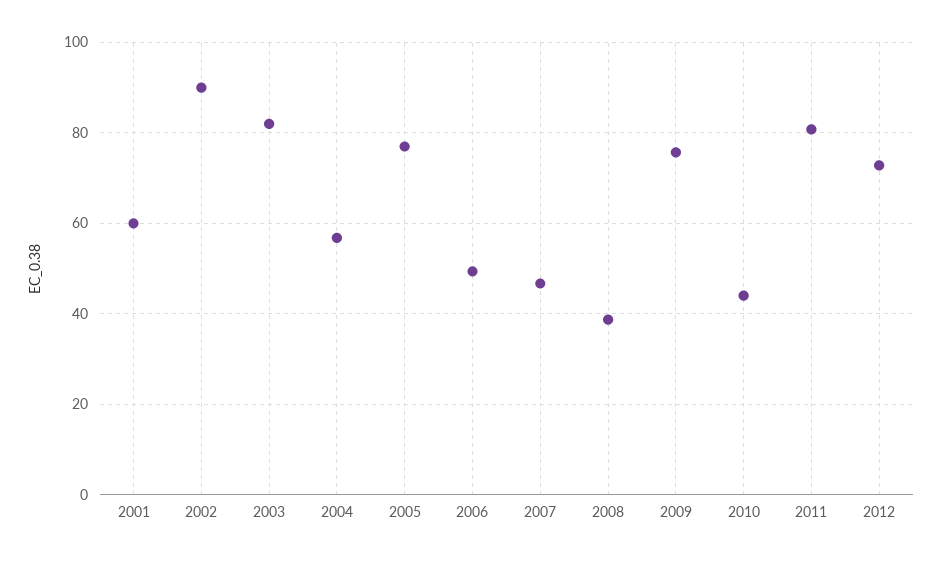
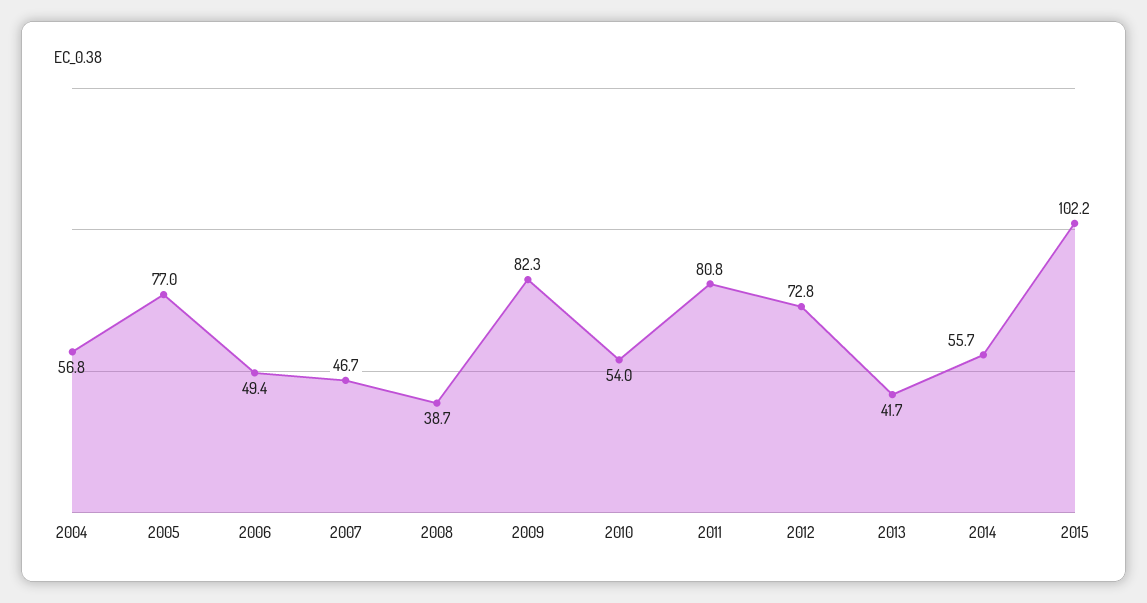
2001: 60 -> none
2002: 90 -> none
2003: 82 -> none
2009: 76 -> 82.3
2010: 44 -> 54
2013: none -> 41.7
2014: none -> 55.7
2015: none -> 102.2

